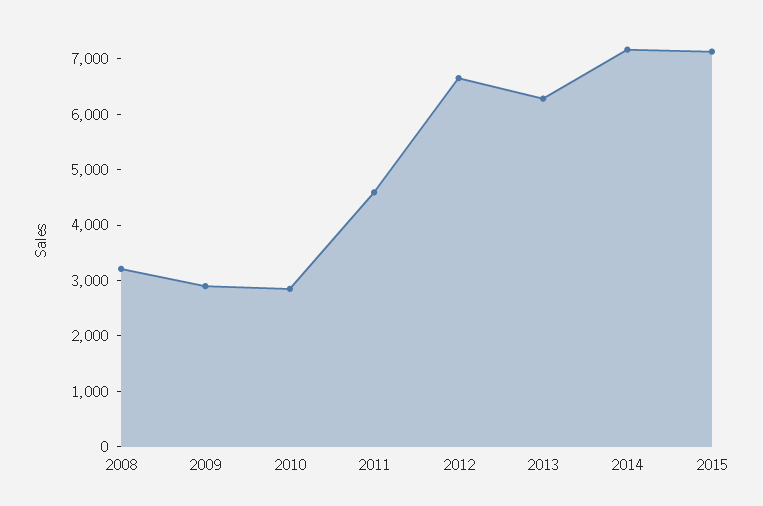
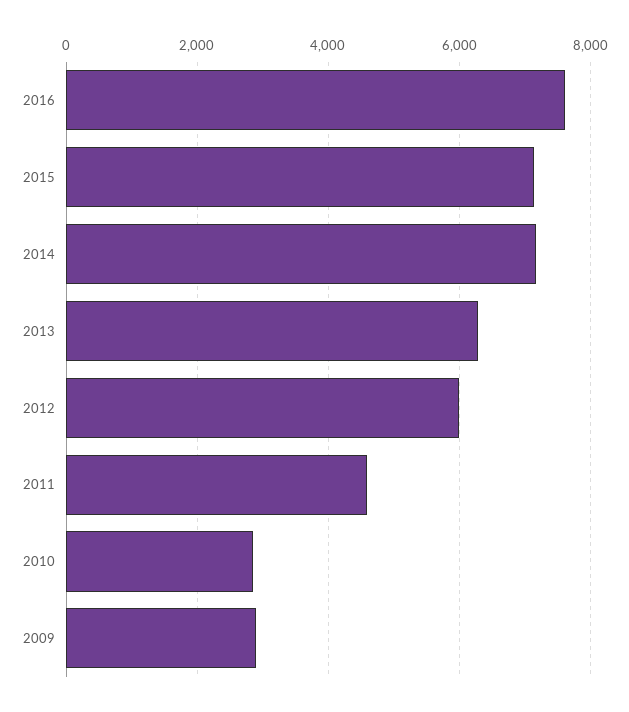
2008: 3200 -> none
2012: 6600 -> 6000
2016: none -> 7600

